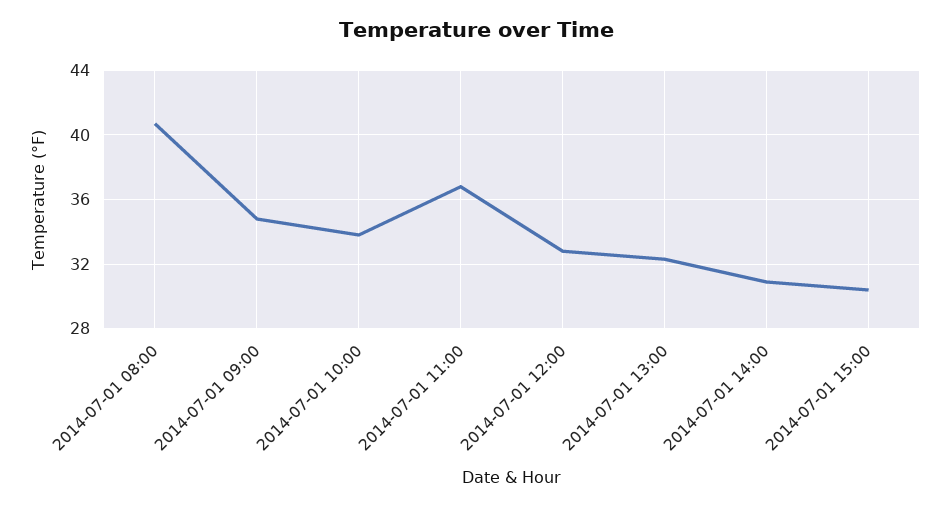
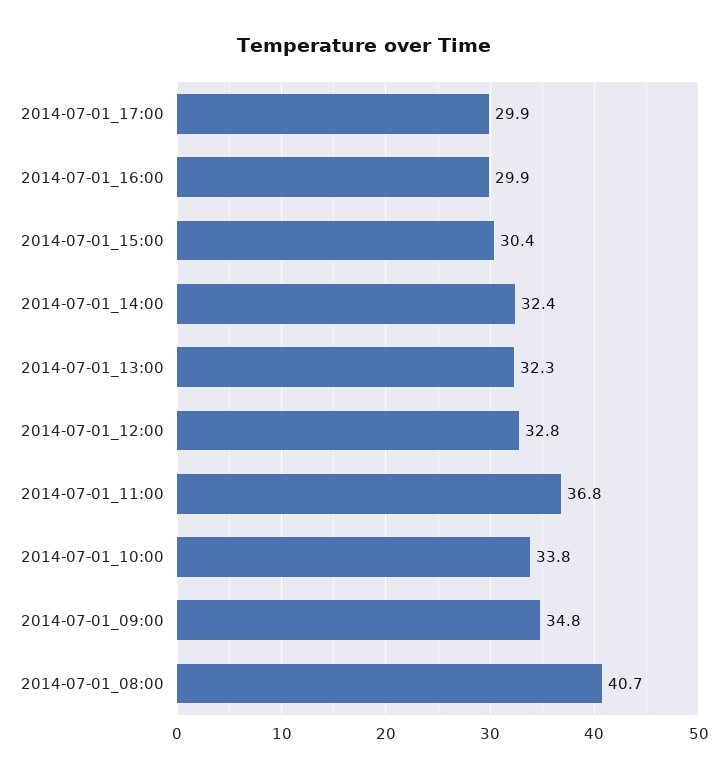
2014-07-01 14:00: 31 -> 32.4
2014-07-01_17:00: none -> 29.9
2014-07-01_16:00: none -> 29.9

